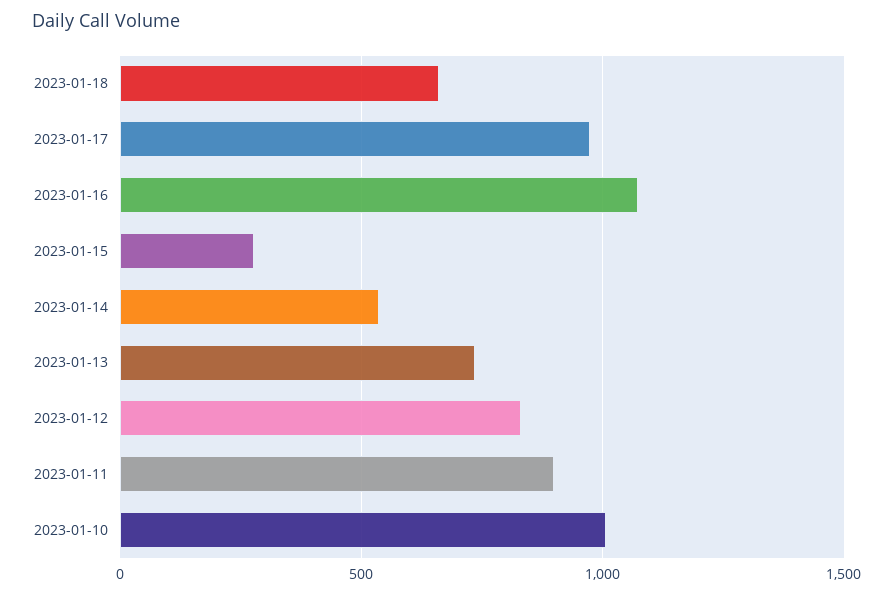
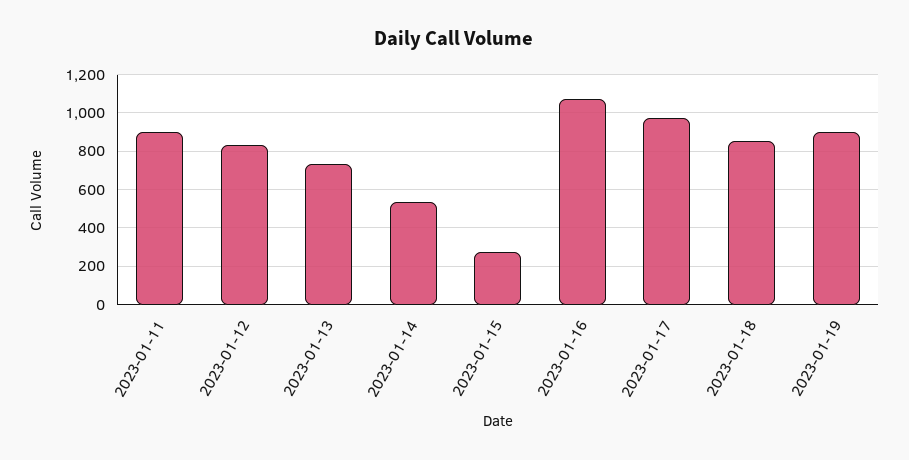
2023-01-18: 650 -> 850
2023-01-10: 1000 -> none
2023-01-19: none -> 900

